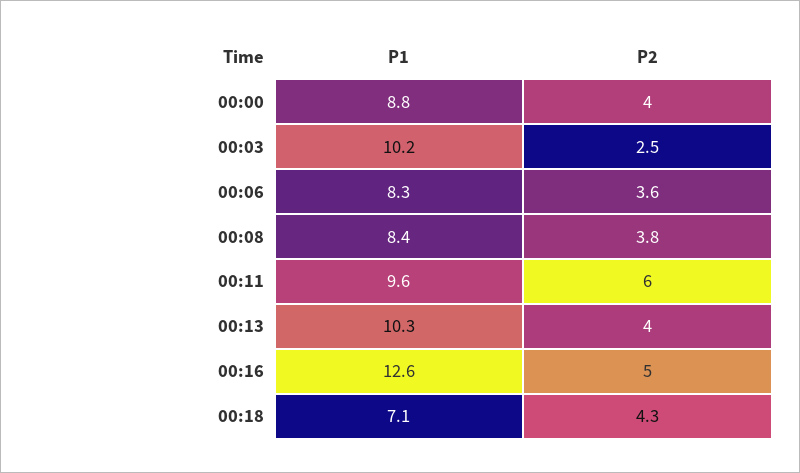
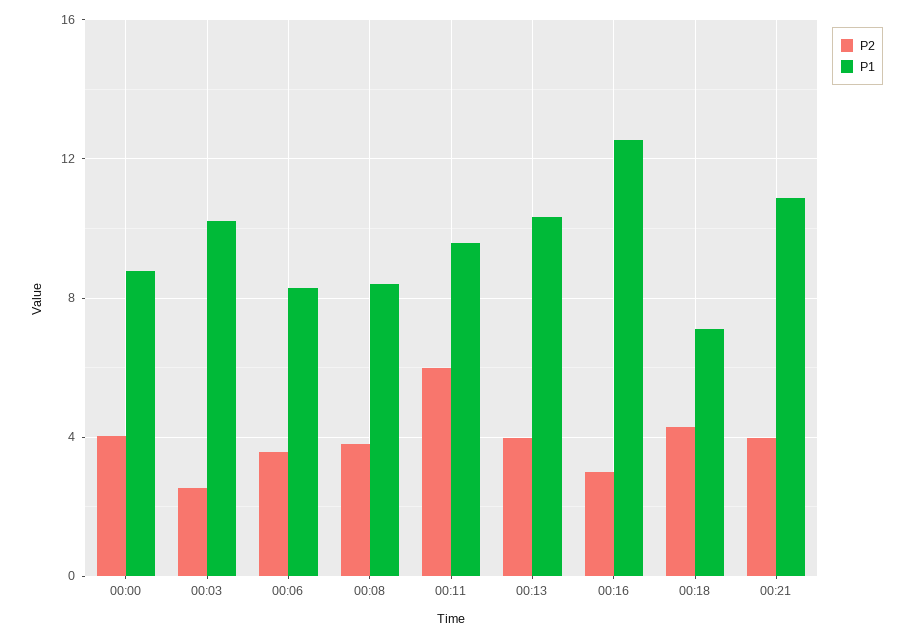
P2, 00:16: 5 -> 3
P2, 00:21: none -> 4
P1, 00:21: none -> 11

